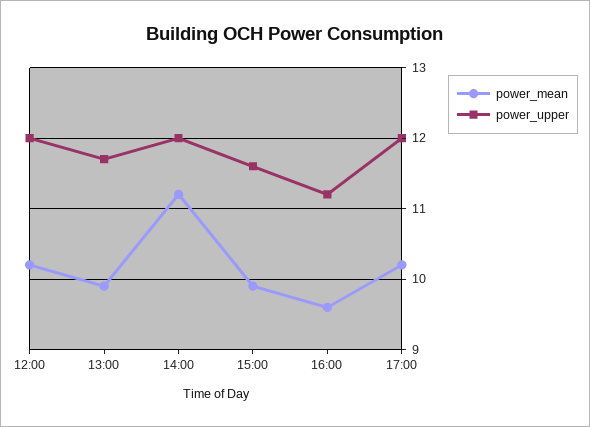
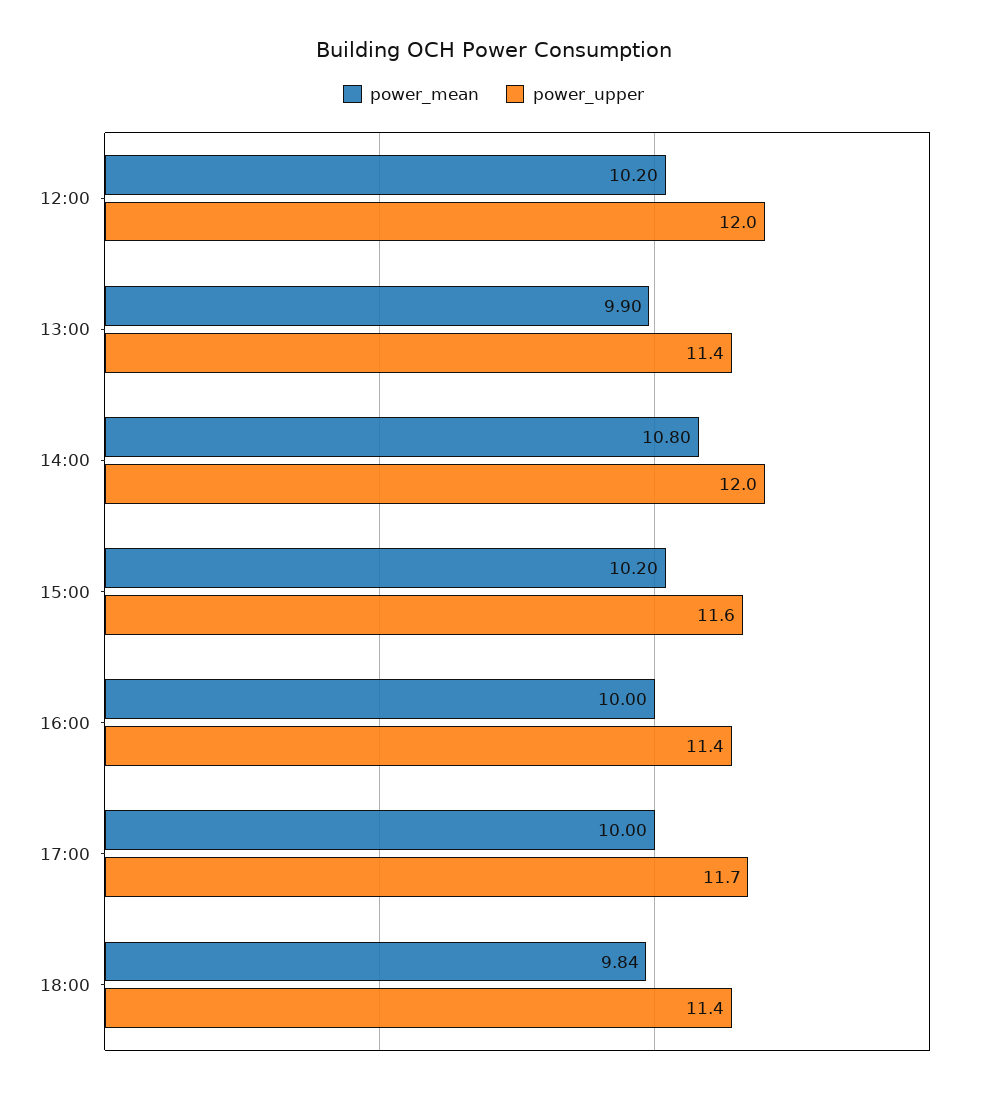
power_upper, 13:00: 11.7 -> 11.4
power_mean, 14:00: 11.2 -> 10.8
power_mean, 15:00: 9.9 -> 10.2
power_mean, 16:00: 9.6 -> 10
power_upper, 16:00: 11.2 -> 11.4
power_mean, 17:00: 10.2 -> 10
power_upper, 17:00: 12 -> 11.7
power_mean, 18:00: none -> 9.84
power_upper, 18:00: none -> 11.4

